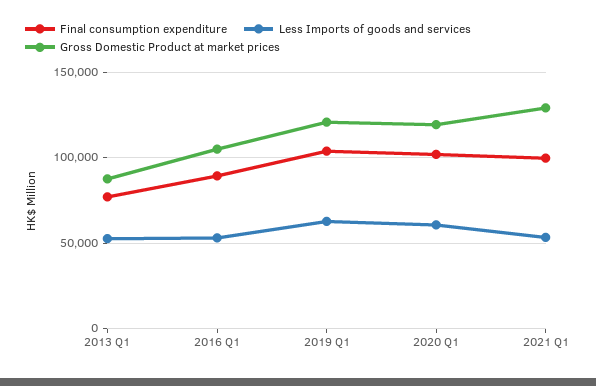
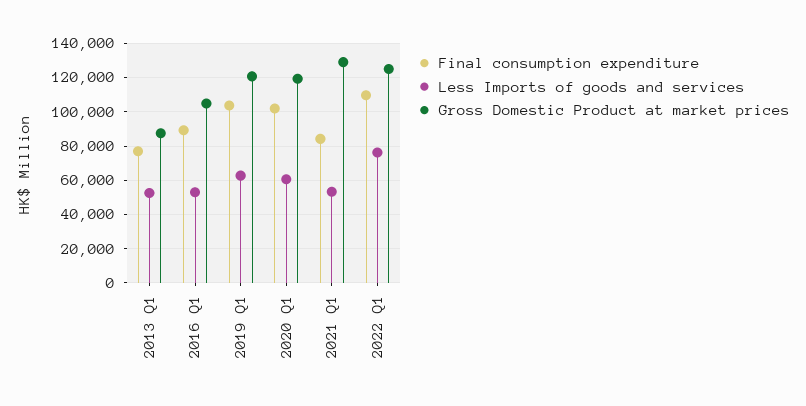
Final consumption expenditure, 2021 Q1: 100000 -> 85000
Final consumption expenditure, 2022 Q1: none -> 110000
Less Imports of goods and services, 2022 Q1: none -> 75000
Gross Domestic Product at market prices, 2022 Q1: none -> 125000

